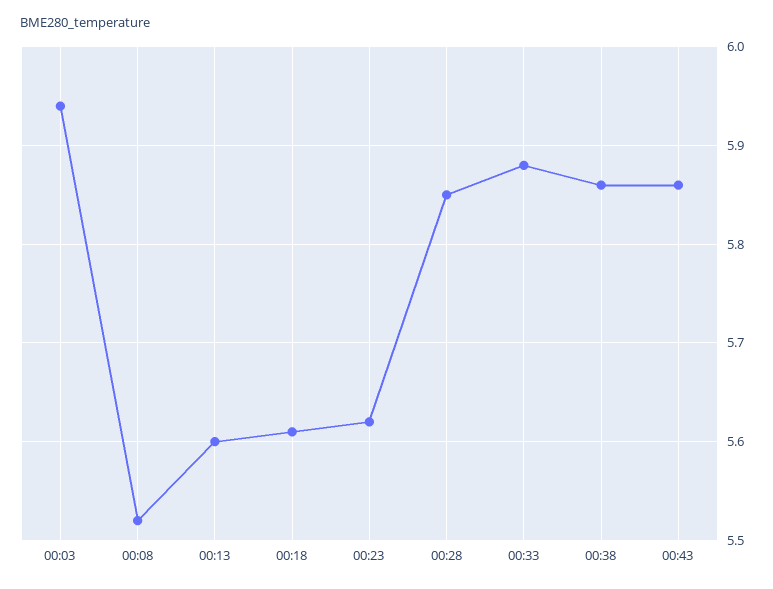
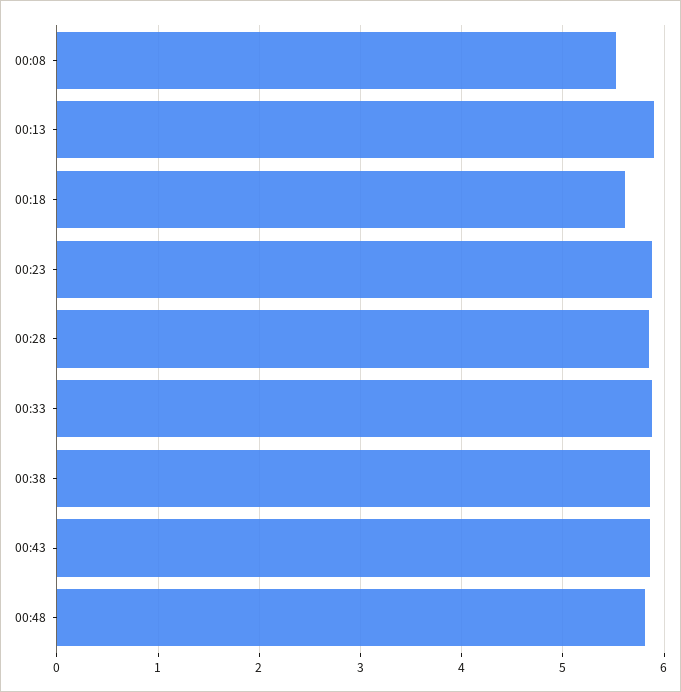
00:03: 5.94 -> none
00:13: 5.6 -> 5.9
00:23: 5.62 -> 5.9
00:48: none -> 5.8

